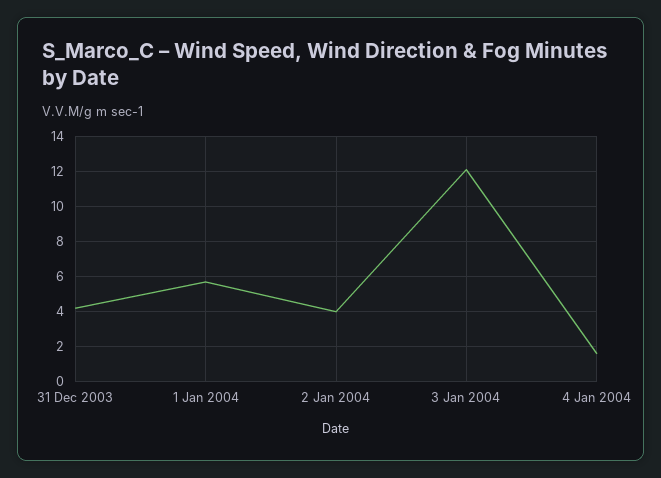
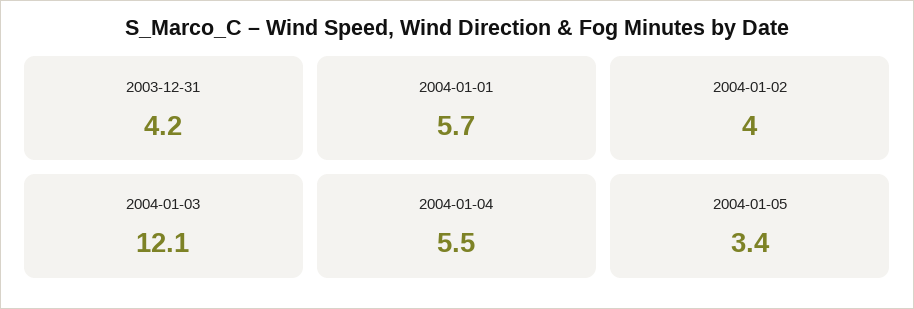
4 Jan 2004: 1.5 -> 5.5
2004-01-05: none -> 3.4

